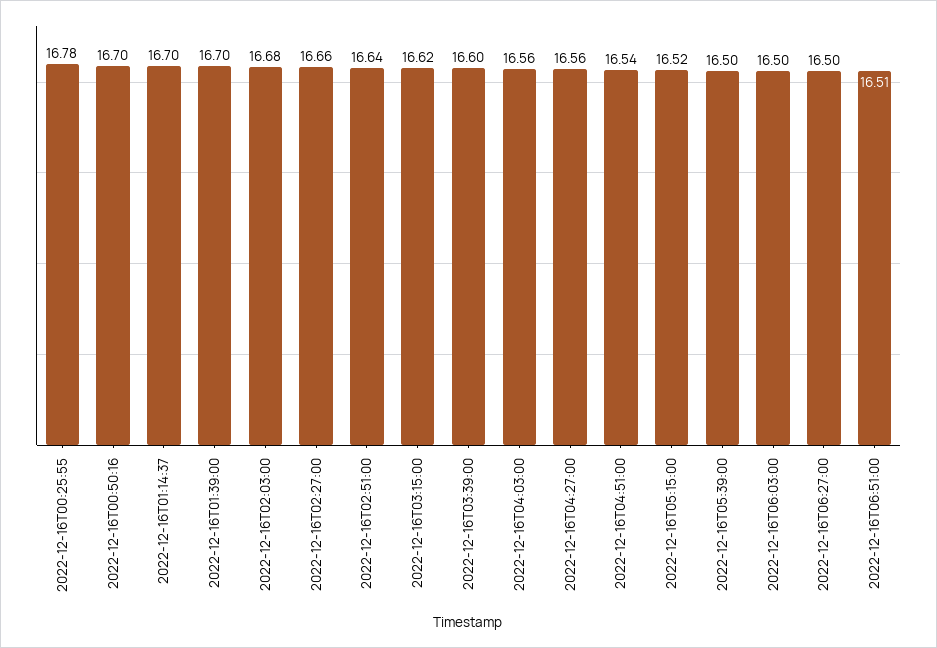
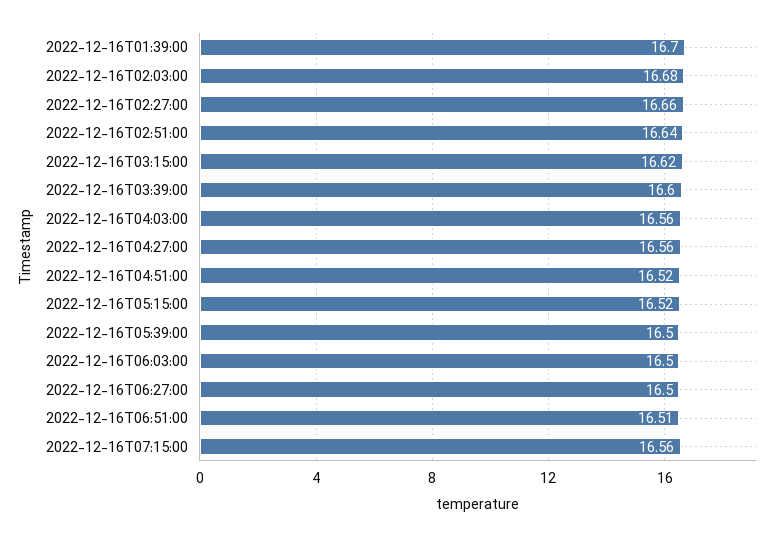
2022-12-16T00:25:55: 16.78 -> none
2022-12-16T00:50:16: 16.7 -> none
2022-12-16T01:14:37: 16.7 -> none
2022-12-16T04:51:00: 16.54 -> 16.52
2022-12-16T07:15:00: none -> 16.56

